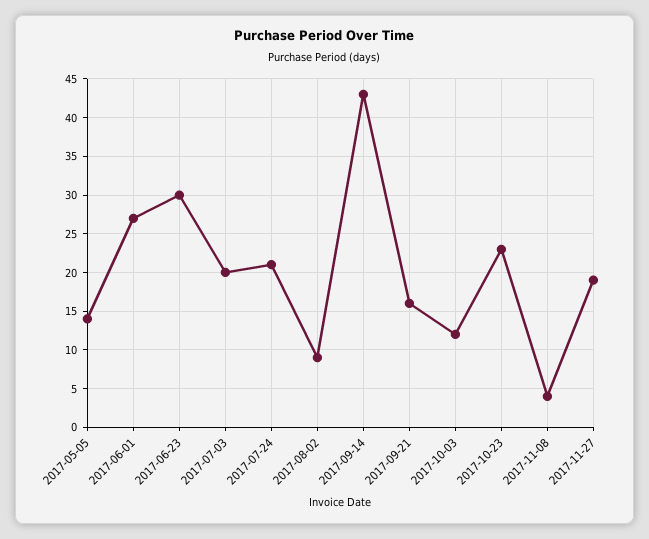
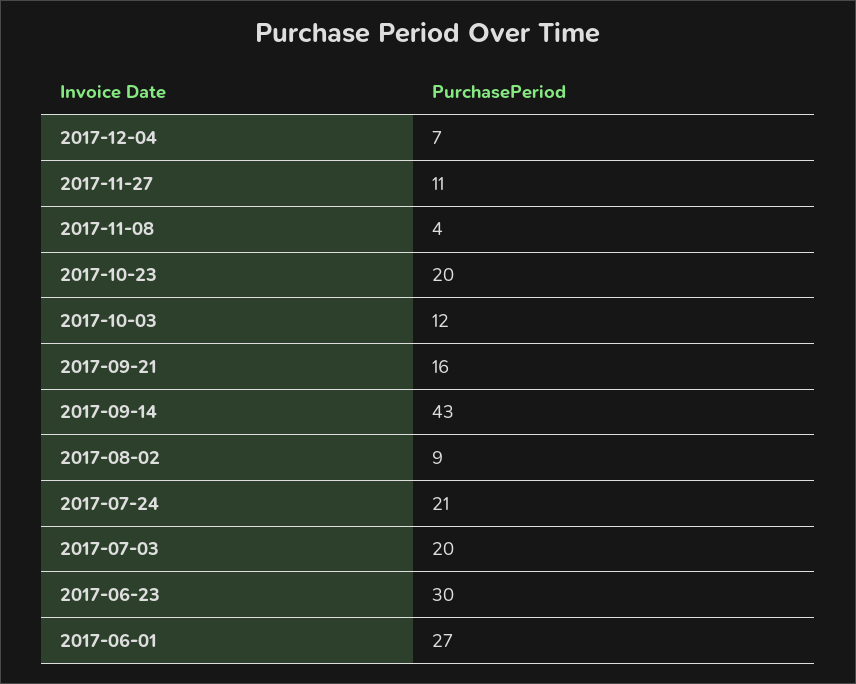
2017-05-05: 14 -> none
2017-10-23: 23 -> 20
2017-11-27: 19 -> 11
2017-12-04: none -> 7

